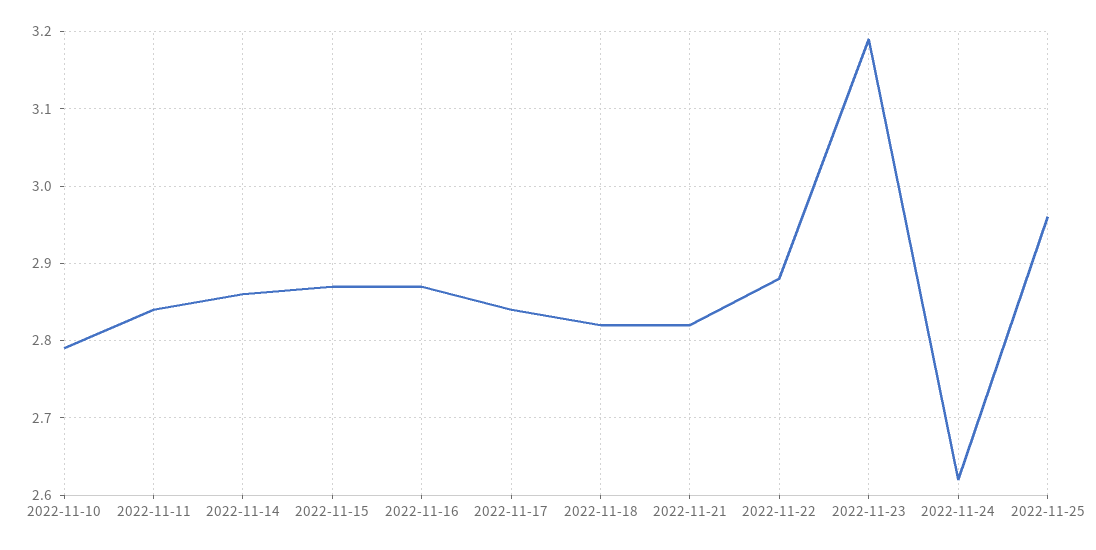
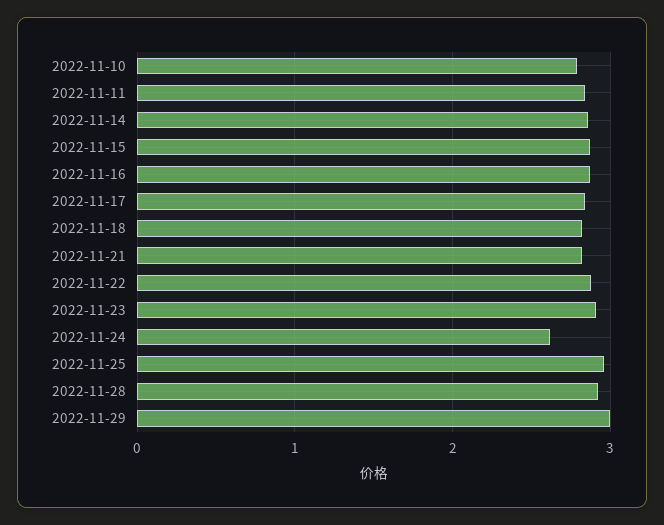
2022-11-23: 3.19 -> 2.9
2022-11-28: none -> 2.9
2022-11-29: none -> 3

